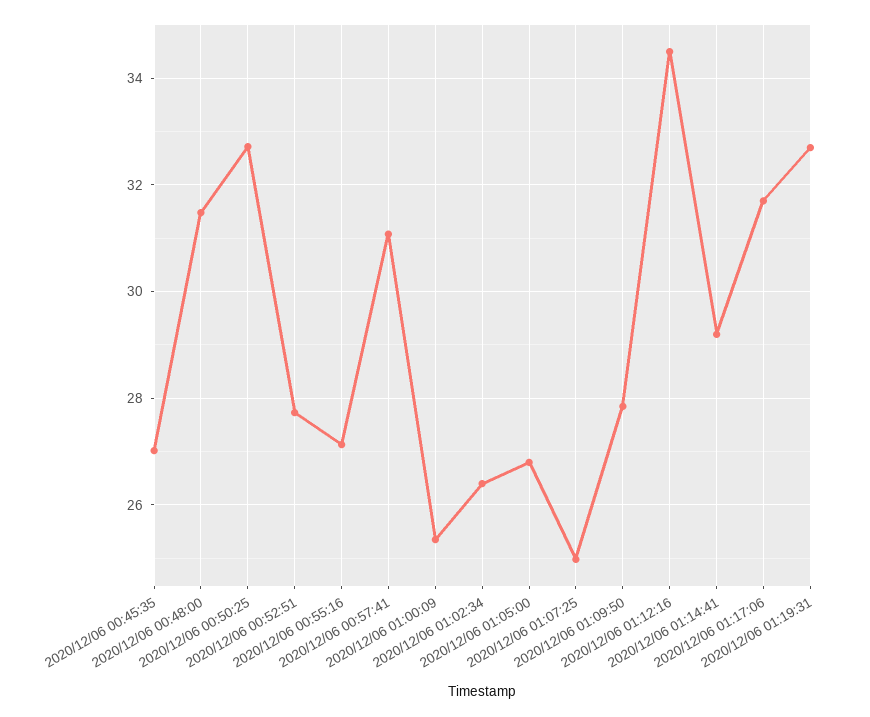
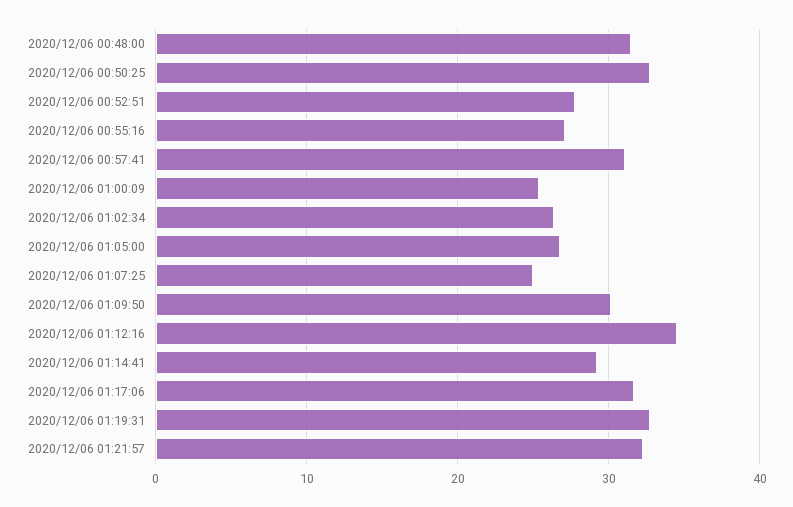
2020/12/06 00:45:35: 27 -> none
2020/12/06 01:09:50: 27.8 -> 30
2020/12/06 01:21:57: none -> 32

